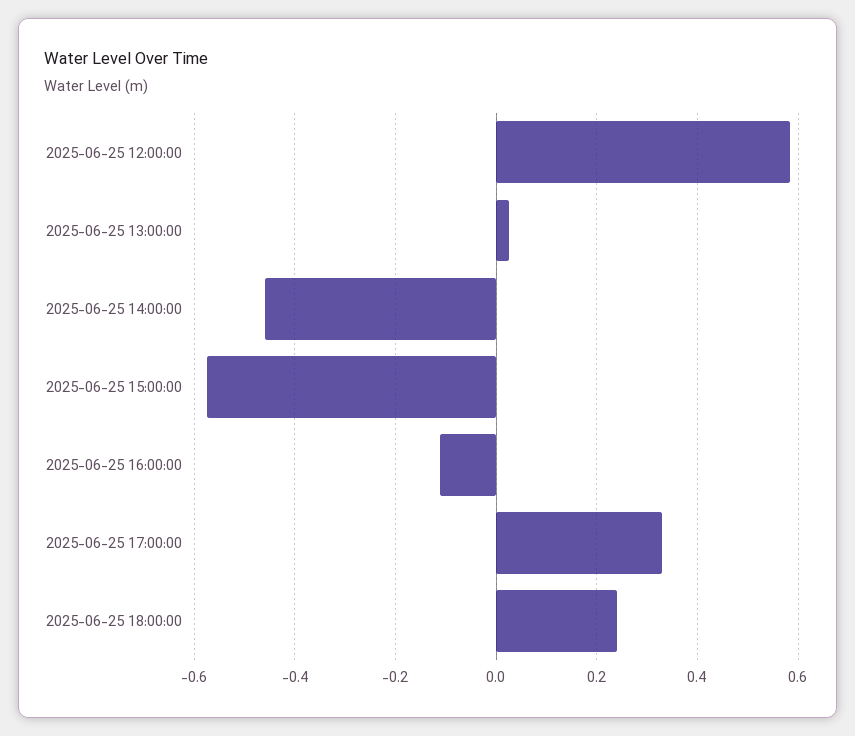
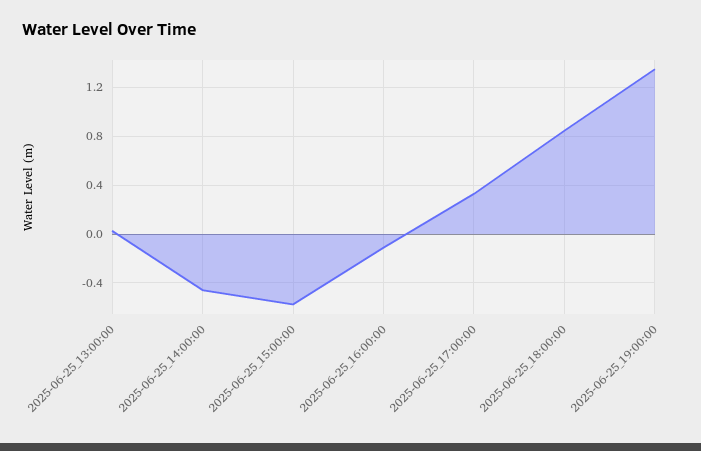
2025-06-25 12:00:00: 0.58 -> none
2025-06-25 18:00:00: 0.24 -> 0.85
2025-06-25_19:00:00: none -> 1.35

